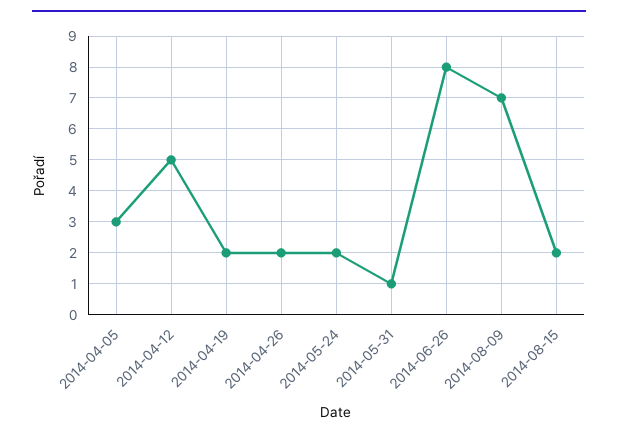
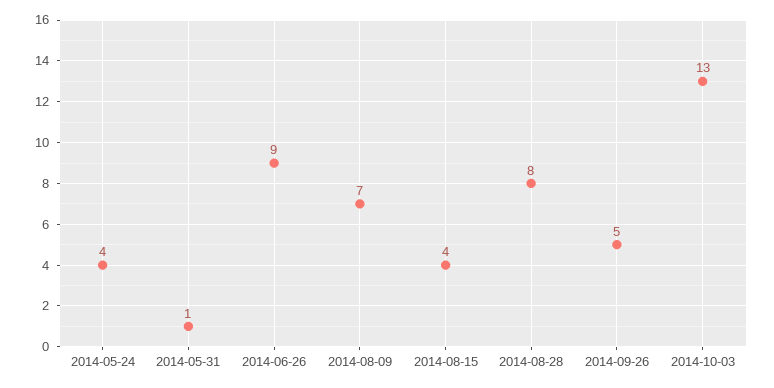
2014-04-05: 3 -> none
2014-04-12: 5 -> none
2014-04-19: 2 -> none
2014-04-26: 2 -> none
2014-05-24: 2 -> 4
2014-06-26: 8 -> 9
2014-08-15: 2 -> 4
2014-08-28: none -> 8
2014-09-26: none -> 5
2014-10-03: none -> 13

